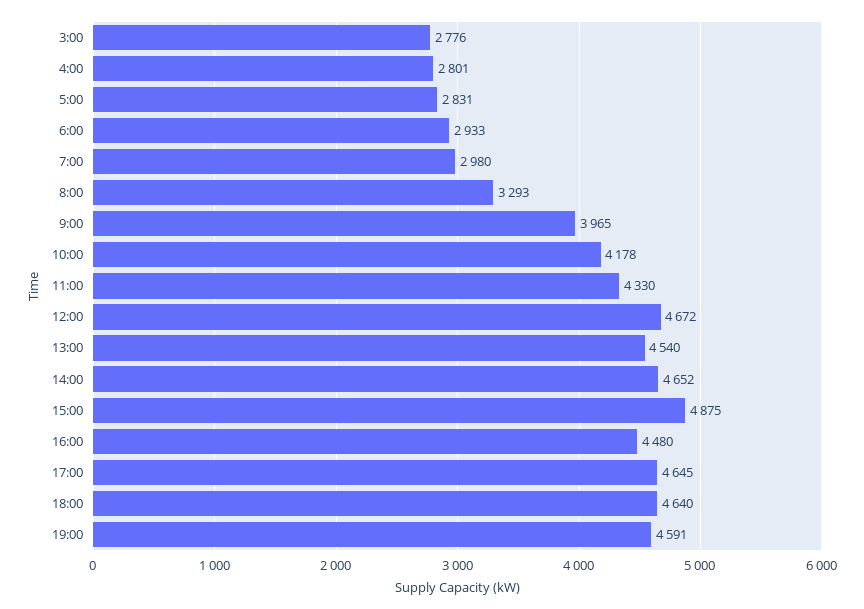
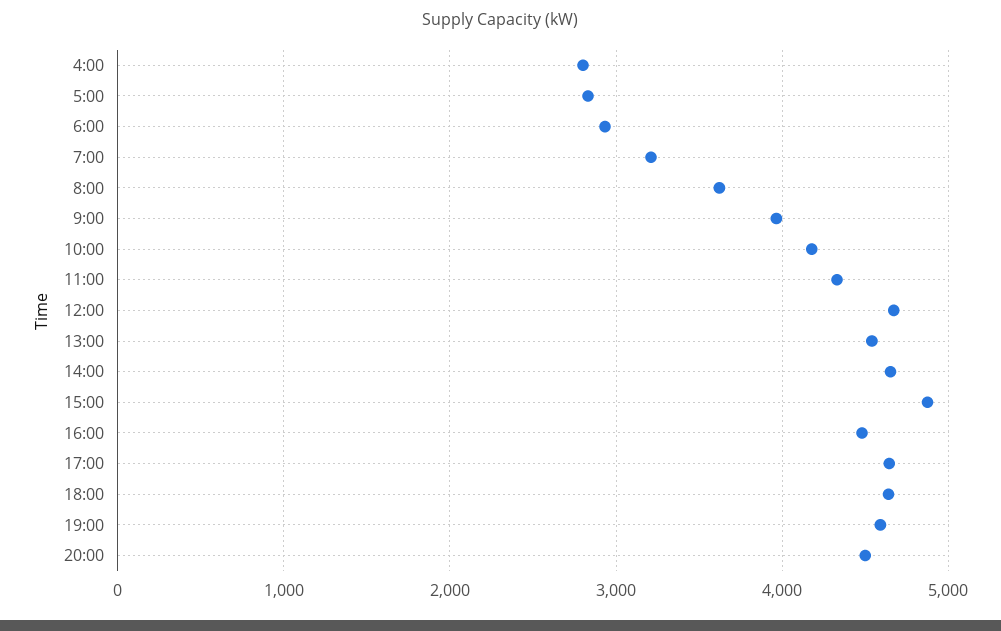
3:00: 2776 -> none
7:00: 2980 -> 3200
8:00: 3293 -> 3600
20:00: none -> 4500

